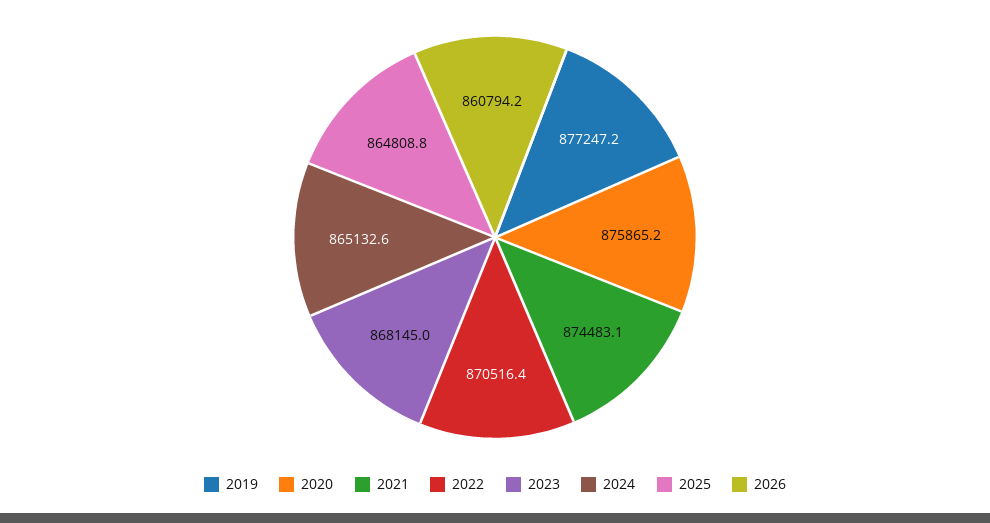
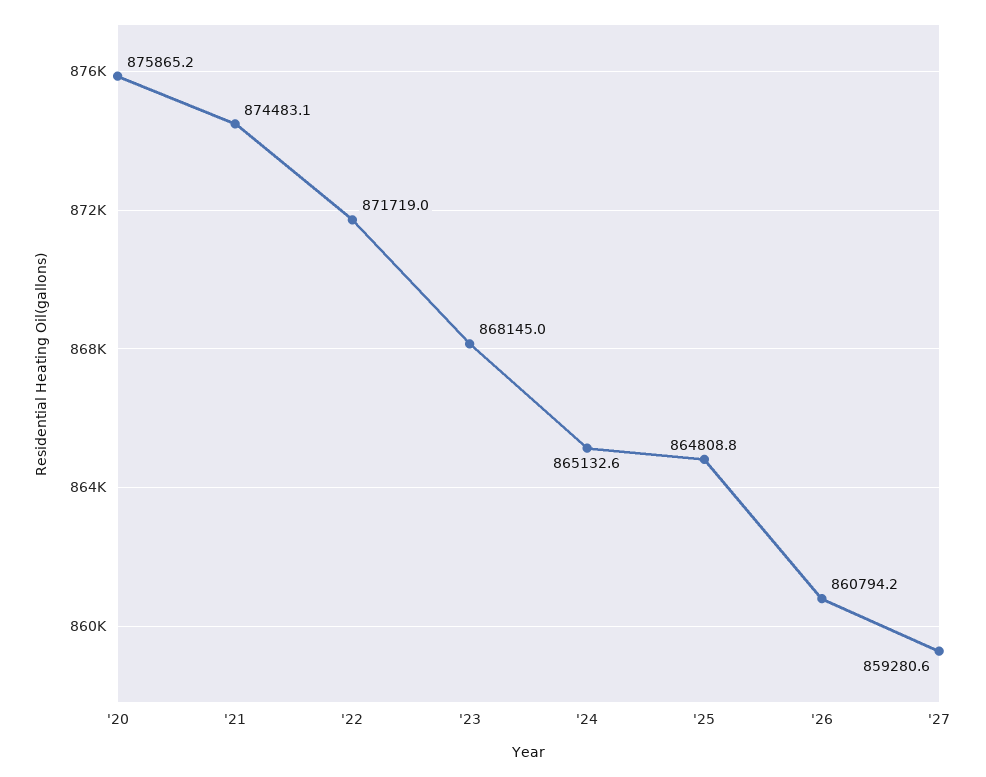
2019: 877247.2 -> none
2022: 870516.4 -> 871719
'27: none -> 859280.6

